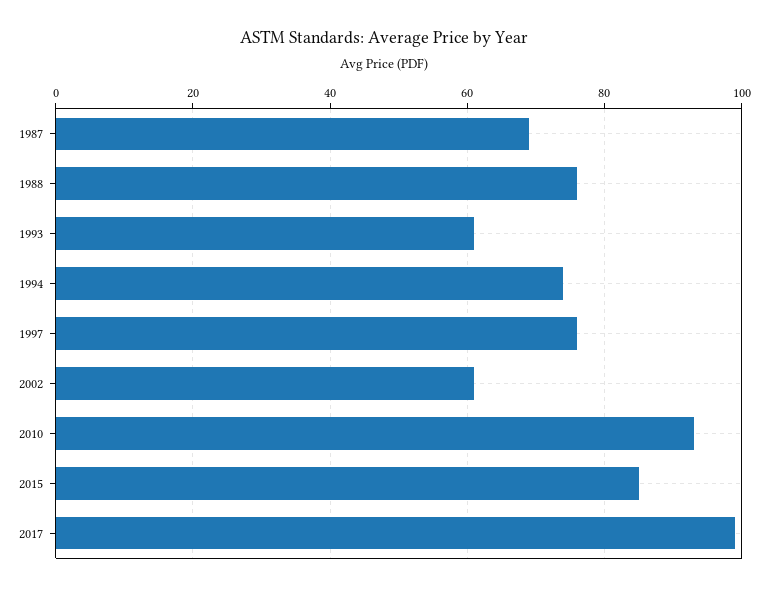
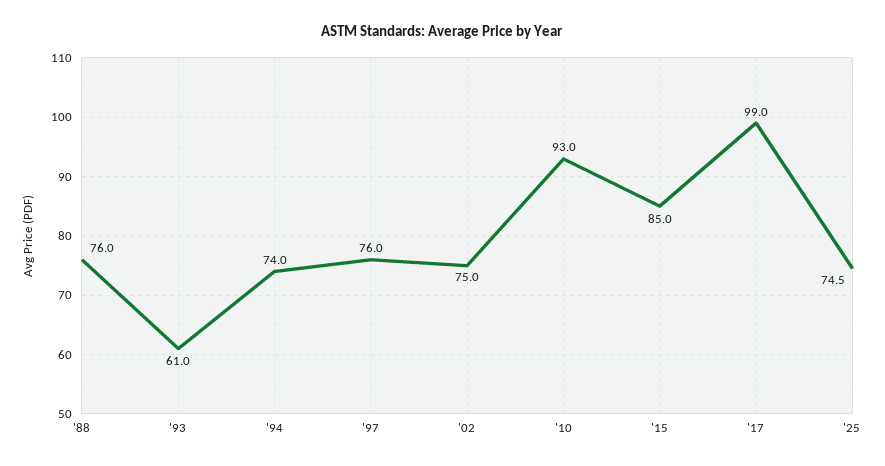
1987: 70 -> none
2002: 60 -> 75
'25: none -> 74.5

